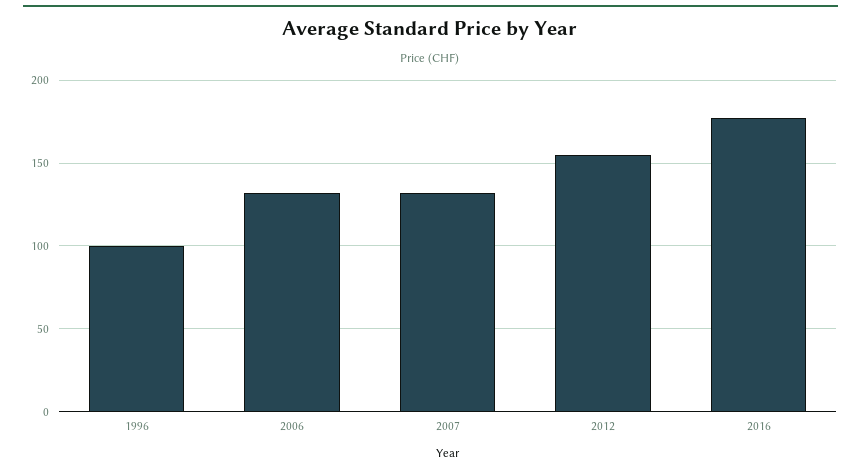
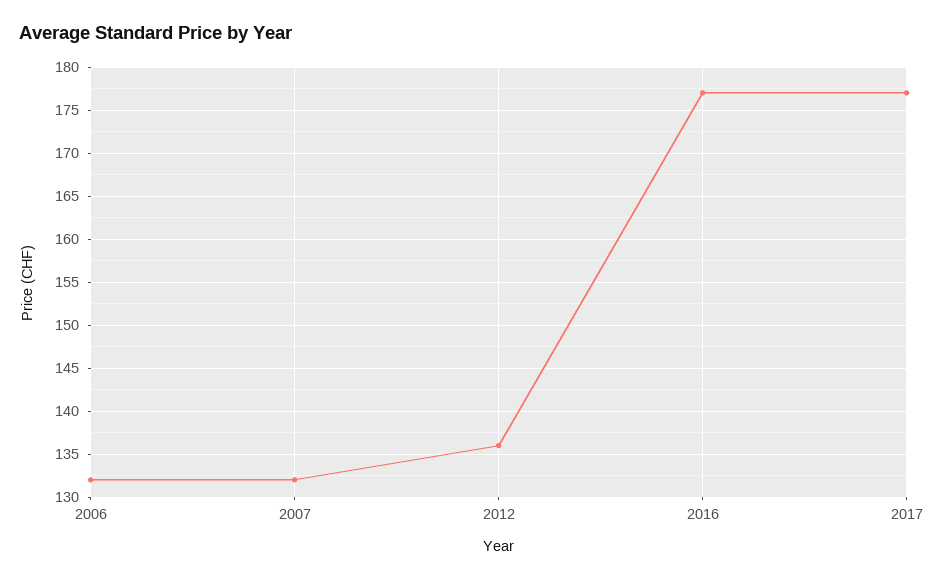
1996: 100 -> none
2012: 155 -> 136
2017: none -> 177

